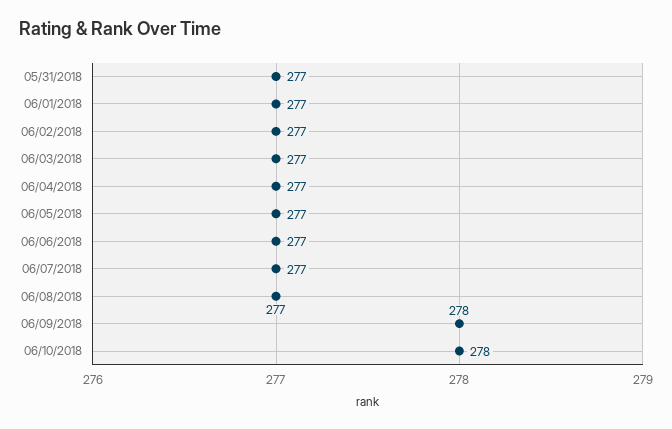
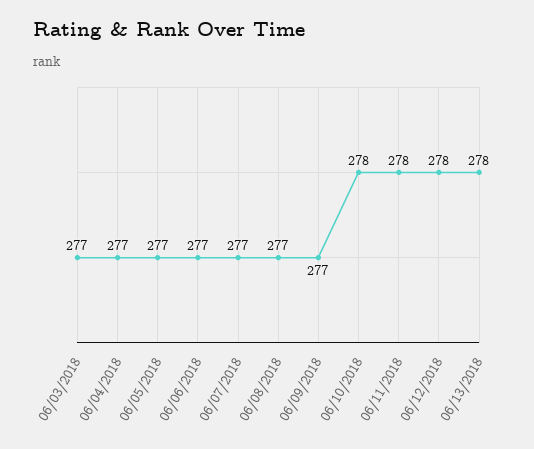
05/31/2018: 277 -> none
06/01/2018: 277 -> none
06/02/2018: 277 -> none
06/09/2018: 278 -> 277
06/11/2018: none -> 278
06/12/2018: none -> 278
06/13/2018: none -> 278

